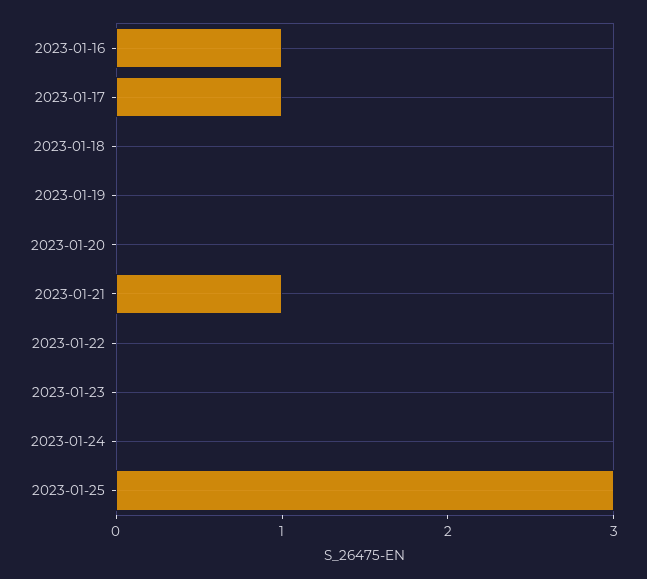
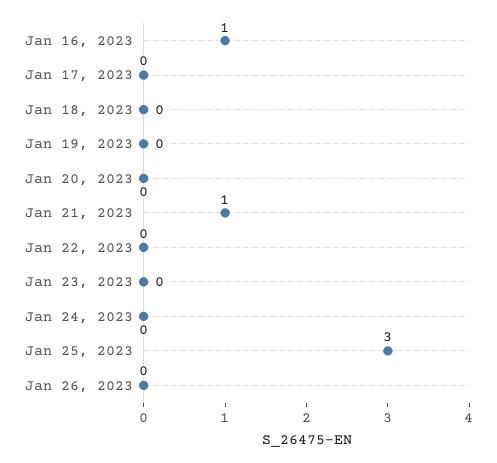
2023-01-17: 1 -> 0
Jan 26, 2023: none -> 0

